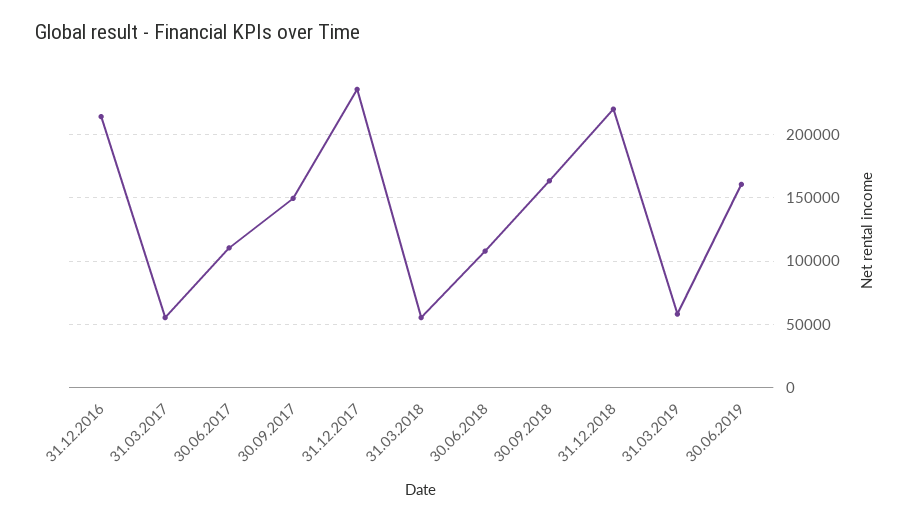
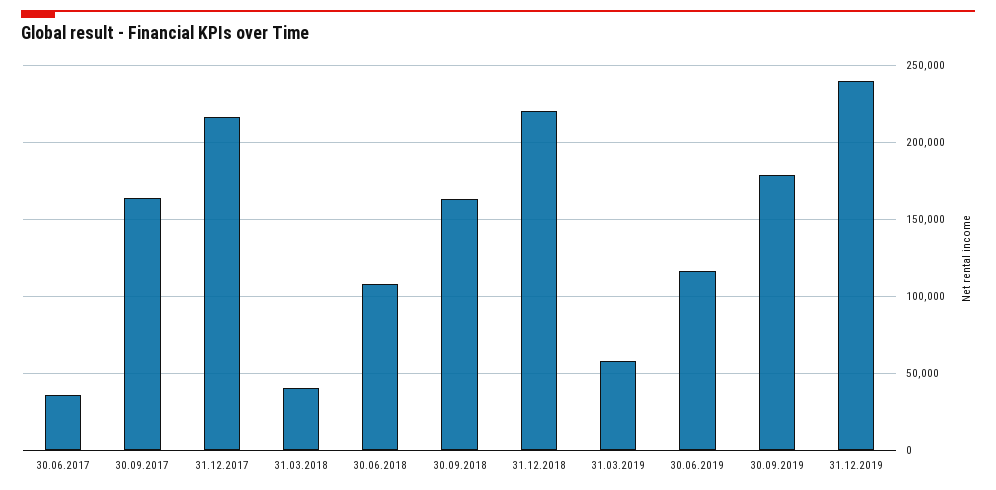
31.12.2016: 215000 -> none
31.03.2017: 55000 -> none
30.06.2017: 110000 -> 35000
30.09.2017: 150000 -> 165000
31.12.2017: 235000 -> 215000
31.03.2018: 55000 -> 40000
30.06.2019: 160000 -> 115000
30.09.2019: none -> 180000
31.12.2019: none -> 240000

